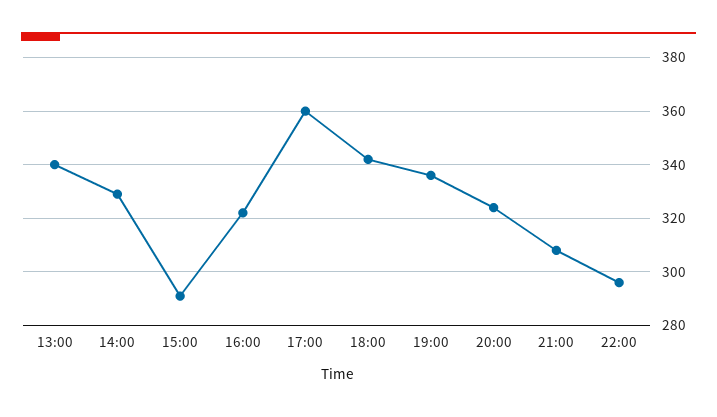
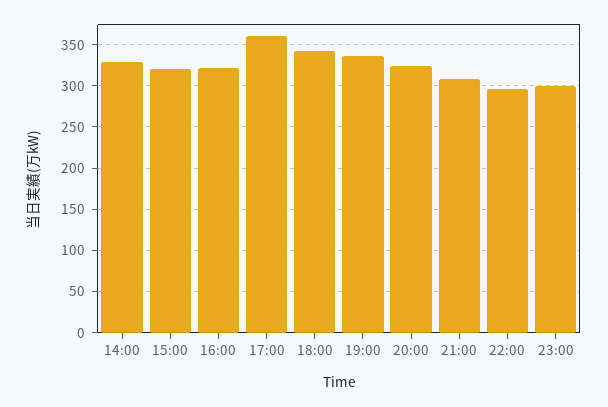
13:00: 340 -> none
15:00: 290 -> 320
23:00: none -> 300

